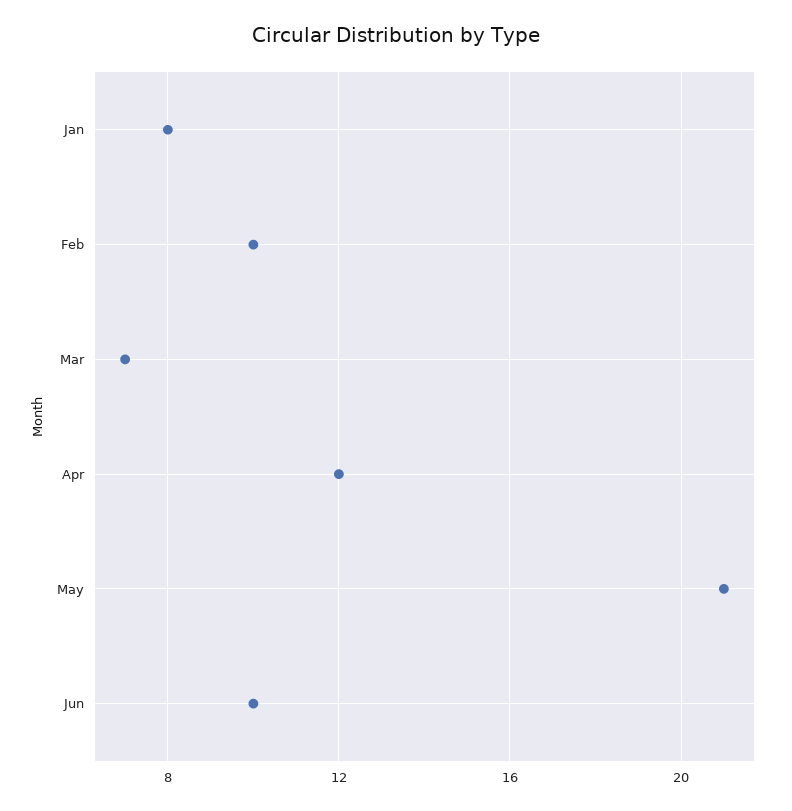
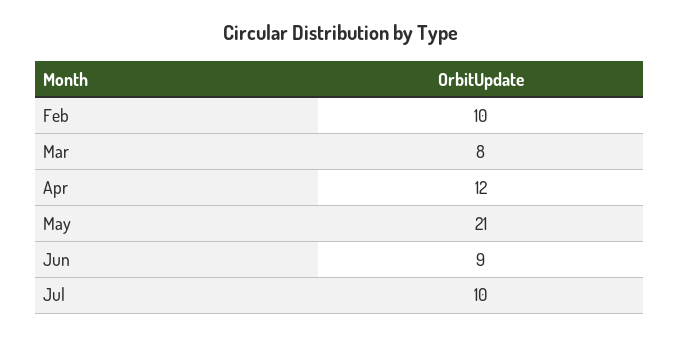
Jan: 8 -> none
Mar: 7 -> 8
Jun: 10 -> 9
Jul: none -> 10

